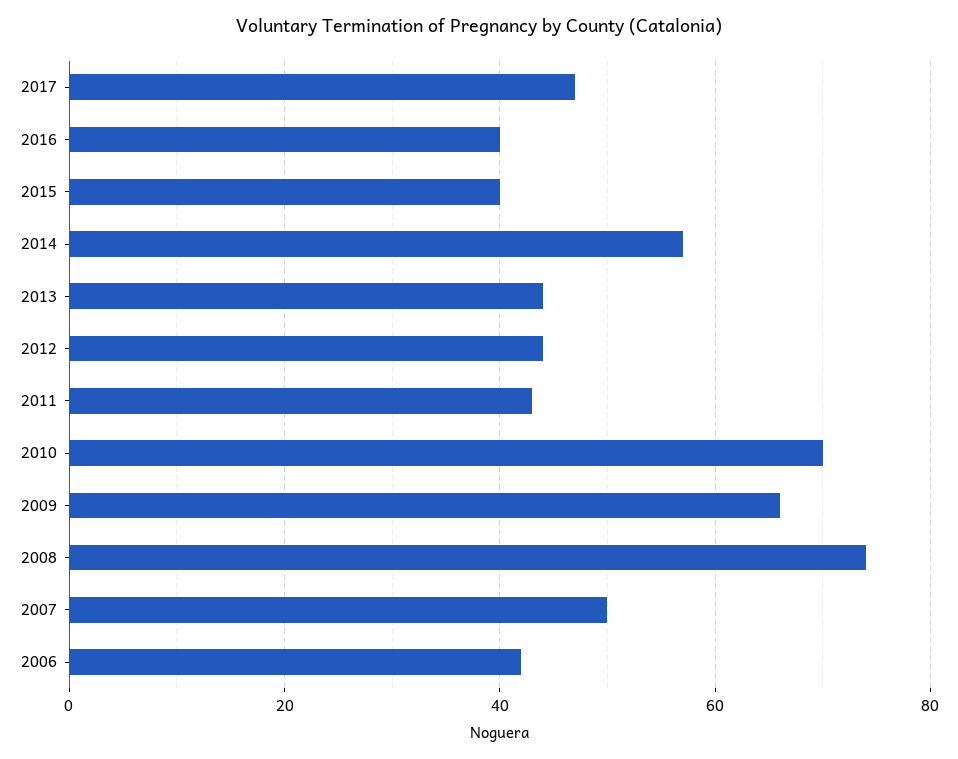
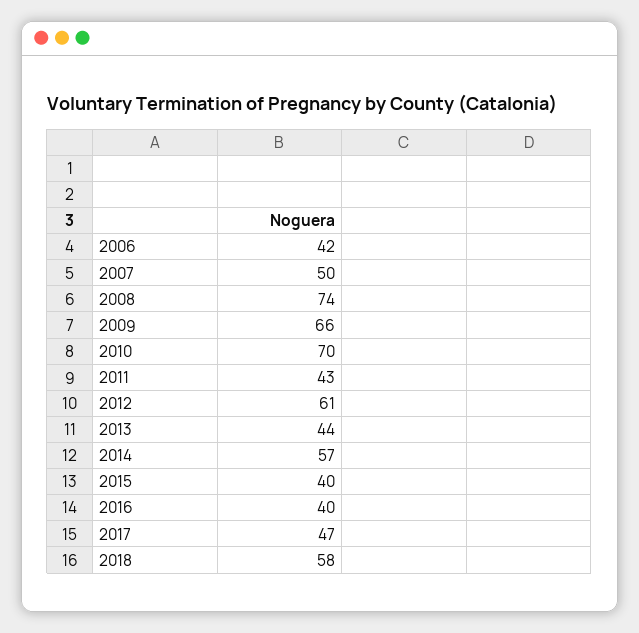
2012: 45 -> 61
2018: none -> 58

